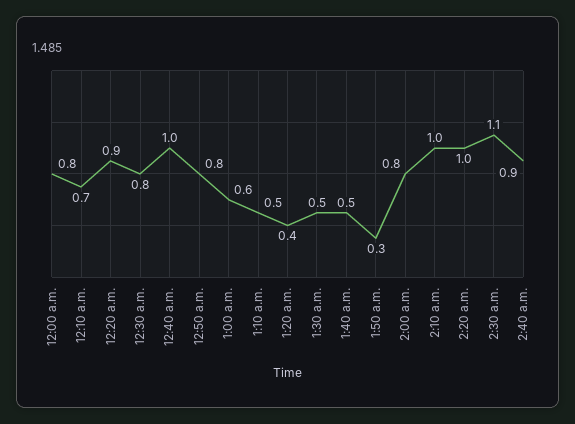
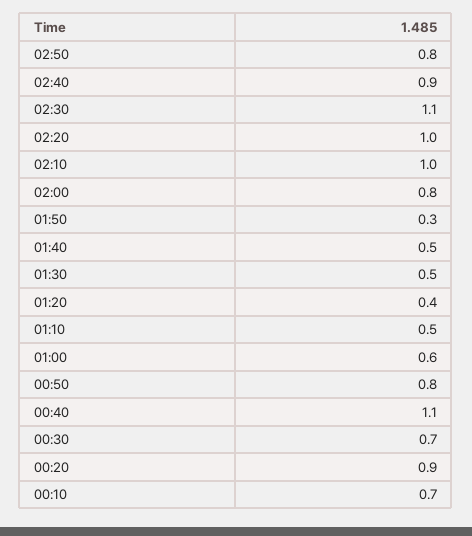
12:00 a.m.: 0.8 -> none
12:30 a.m.: 0.8 -> 0.7
12:40 a.m.: 1 -> 1.1
02:50: none -> 0.8

